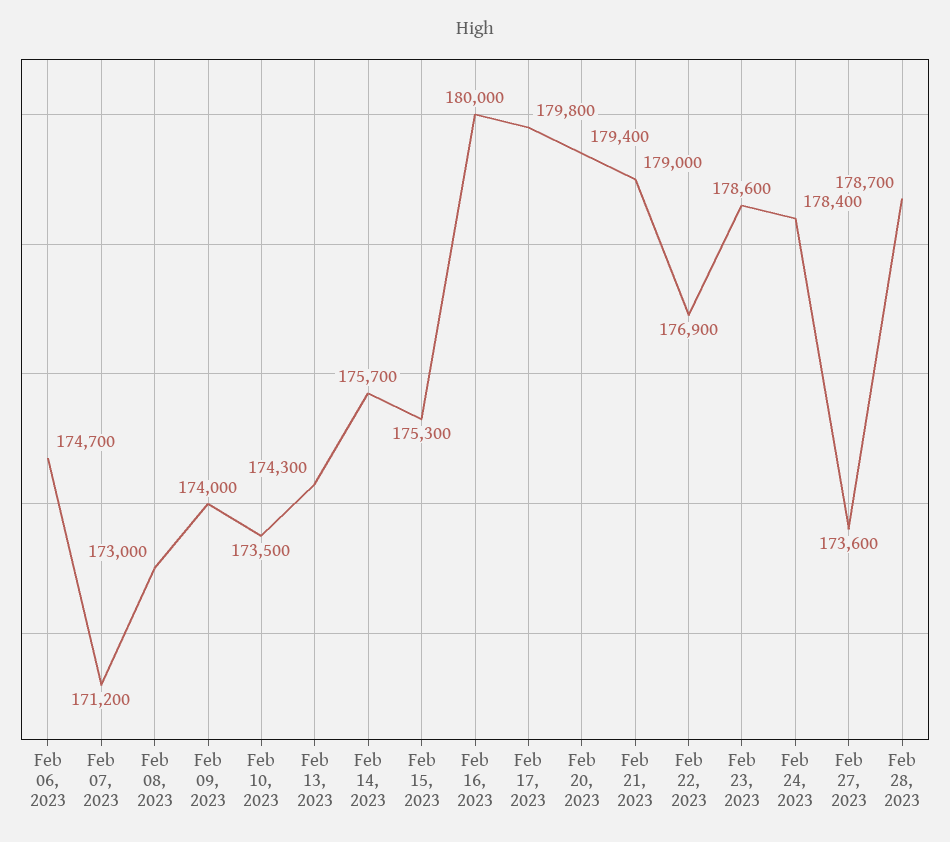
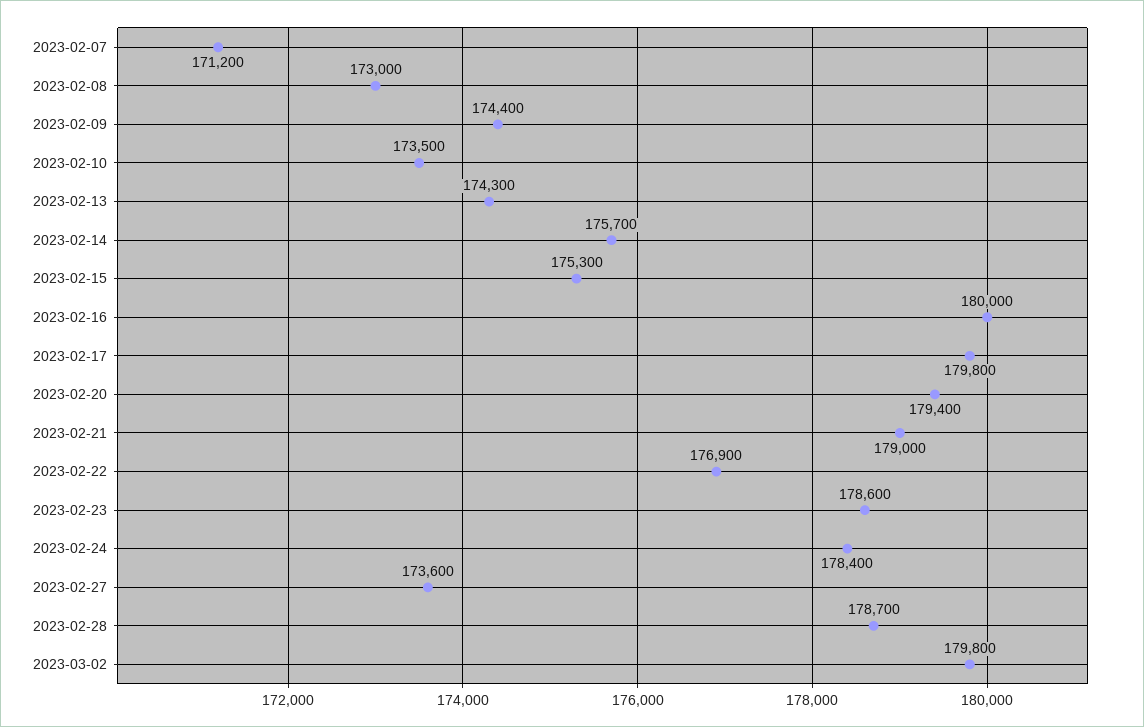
Feb 06, 2023: 174700 -> none
Feb 09, 2023: 174000 -> 174400
2023-03-02: none -> 179800

